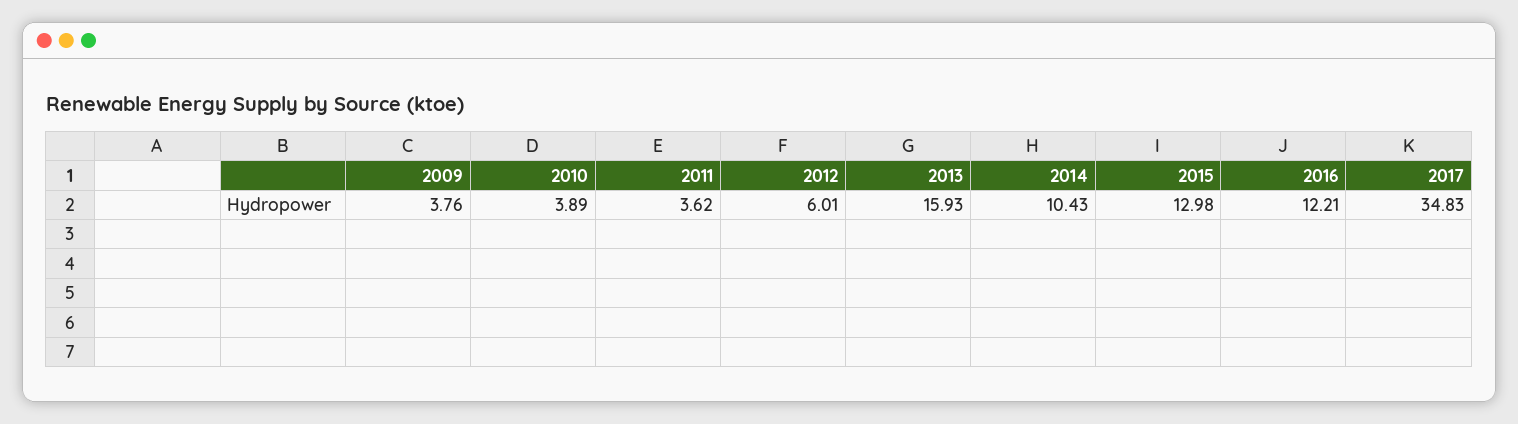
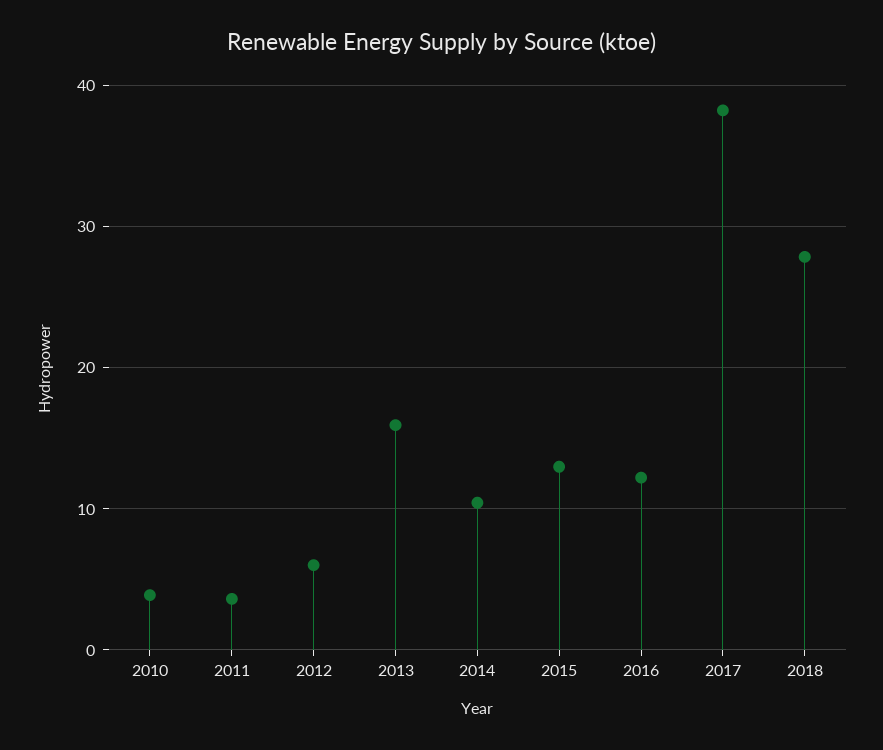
2009: 3.76 -> none
2017: 34.83 -> 38
2018: none -> 28

